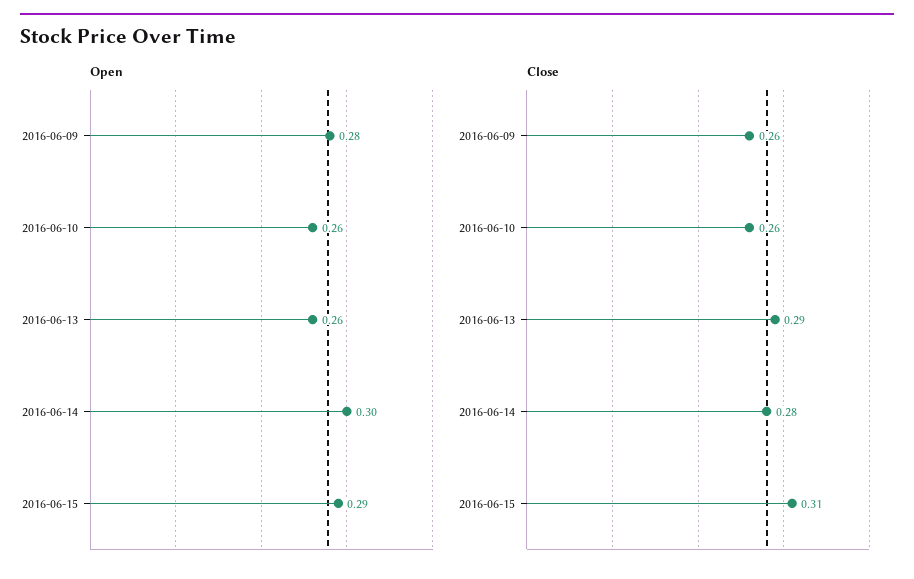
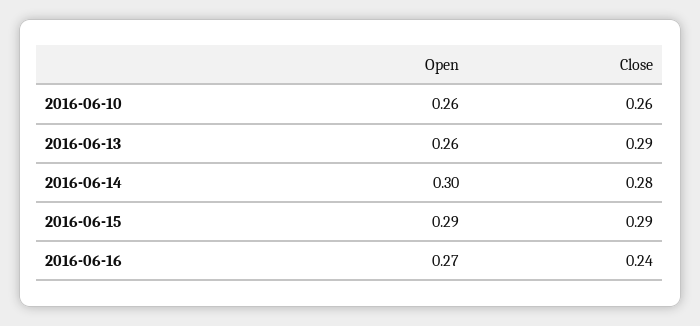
Open, 2016-06-09: 0.28 -> none
Close, 2016-06-09: 0.26 -> none
Close, 2016-06-15: 0.31 -> 0.29
Open, 2016-06-16: none -> 0.27
Close, 2016-06-16: none -> 0.24

